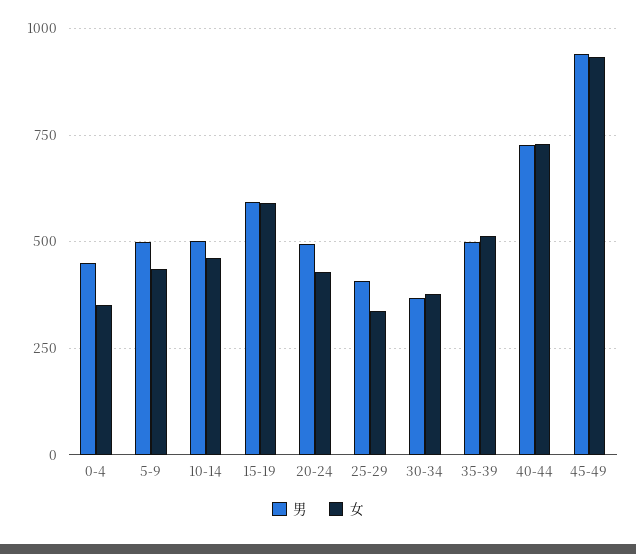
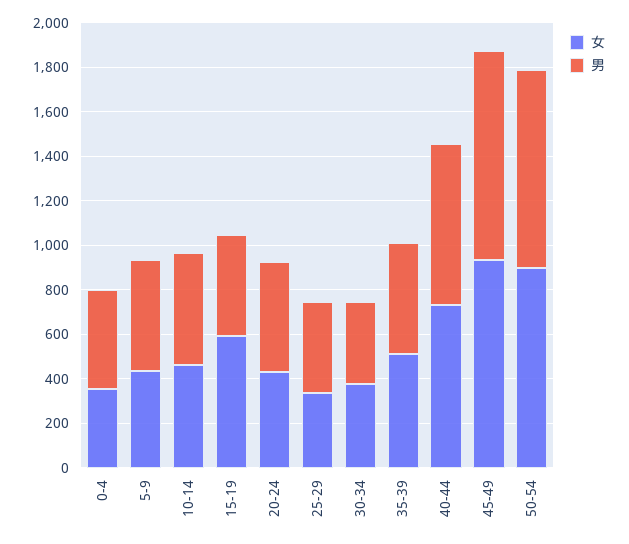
男, 15-19: 600 -> 450
女, 50-54: none -> 900
男, 50-54: none -> 900

